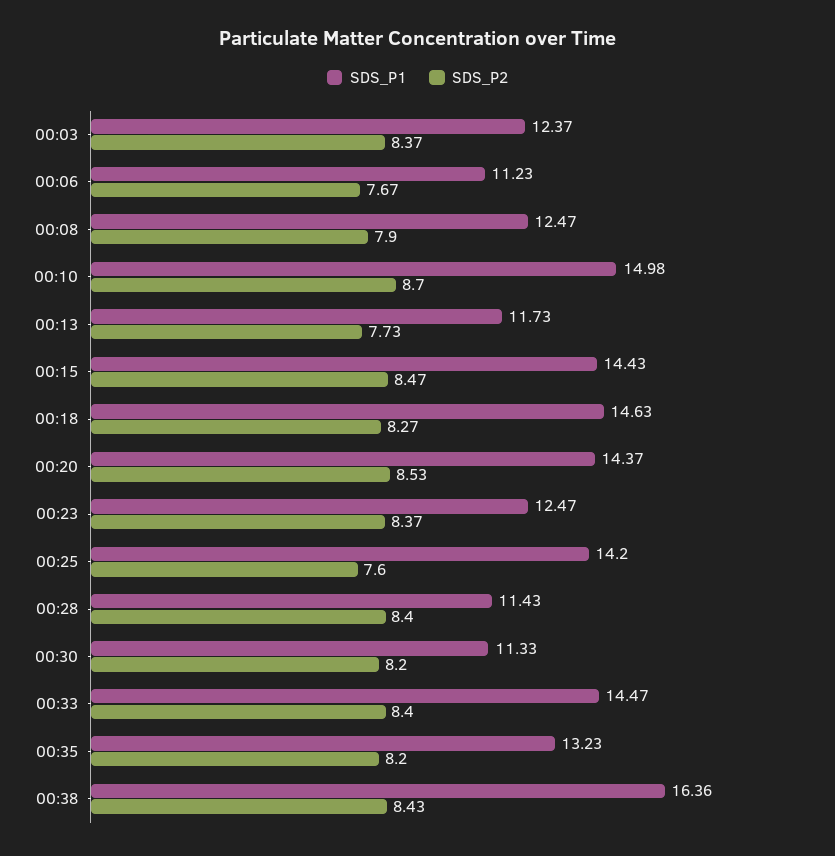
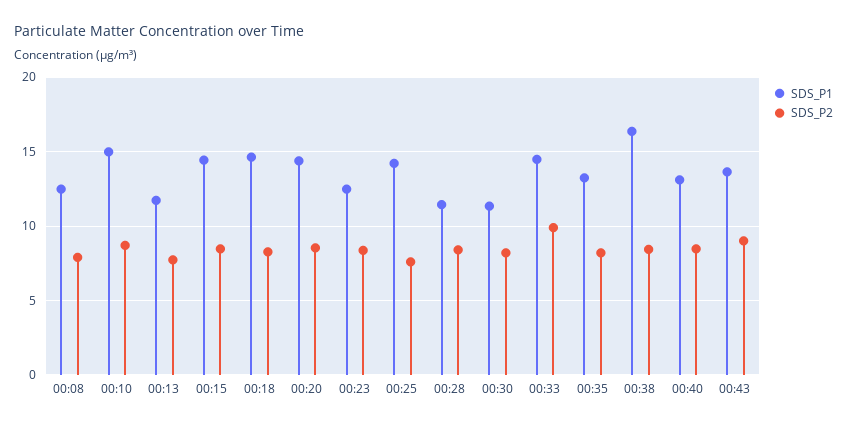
SDS_P1, 00:03: 12.37 -> none
SDS_P2, 00:03: 8.37 -> none
SDS_P1, 00:06: 11.23 -> none
SDS_P2, 00:06: 7.67 -> none
SDS_P2, 00:33: 8.4 -> 10
SDS_P1, 00:40: none -> 13
SDS_P2, 00:40: none -> 8.5
SDS_P1, 00:43: none -> 13.5
SDS_P2, 00:43: none -> 9

